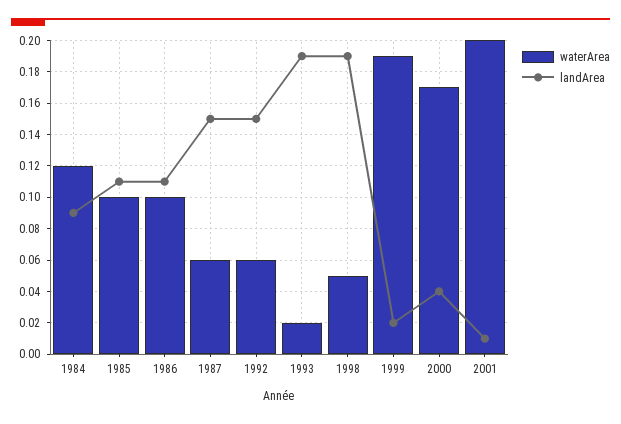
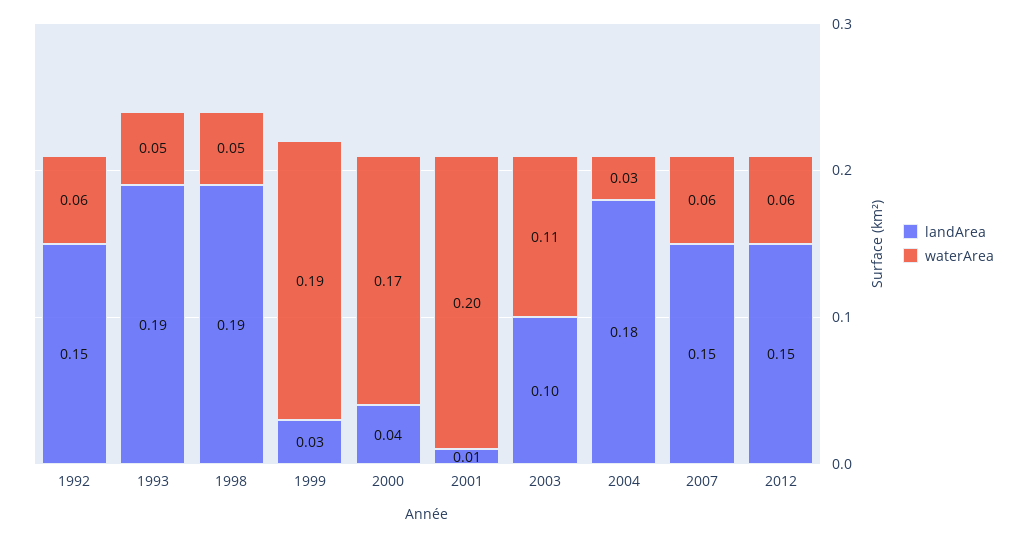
waterArea, 1984: 0.12 -> none
landArea, 1984: 0.09 -> none
waterArea, 1985: 0.1 -> none
landArea, 1985: 0.11 -> none
waterArea, 1986: 0.1 -> none
landArea, 1986: 0.11 -> none
waterArea, 1987: 0.06 -> none
landArea, 1987: 0.15 -> none
waterArea, 1993: 0.02 -> 0.05
landArea, 1999: 0.02 -> 0.03
landArea, 2003: none -> 0.1
waterArea, 2003: none -> 0.11
landArea, 2004: none -> 0.18
waterArea, 2004: none -> 0.03
landArea, 2007: none -> 0.15
waterArea, 2007: none -> 0.06
landArea, 2012: none -> 0.15
waterArea, 2012: none -> 0.06

